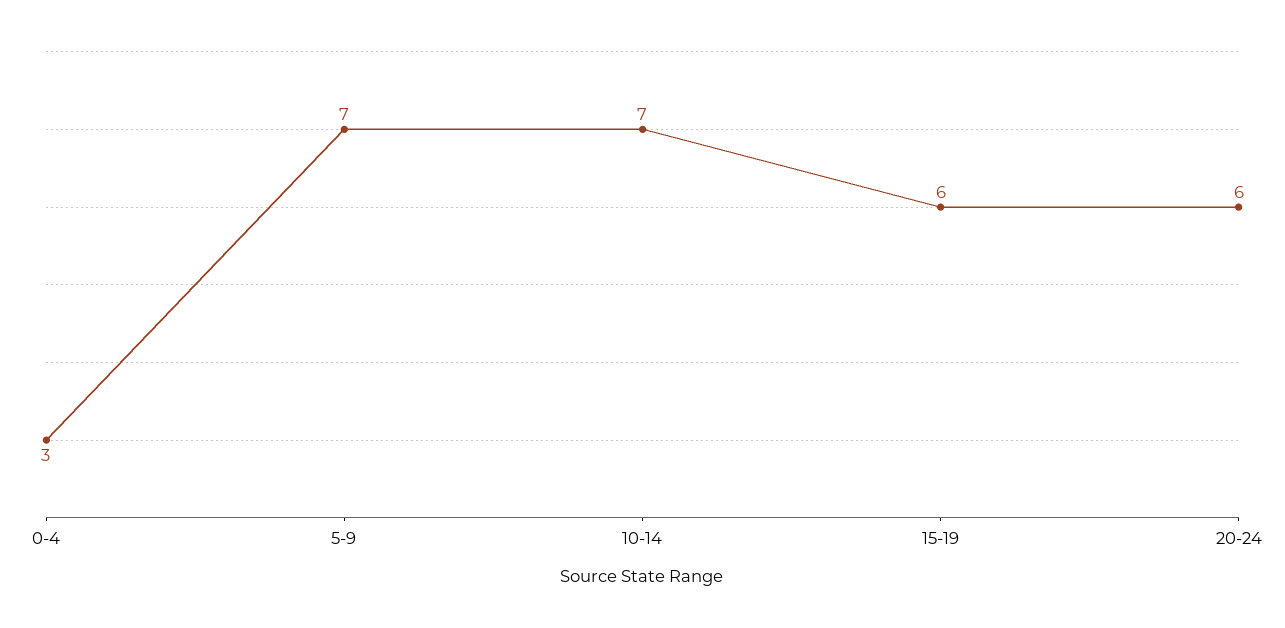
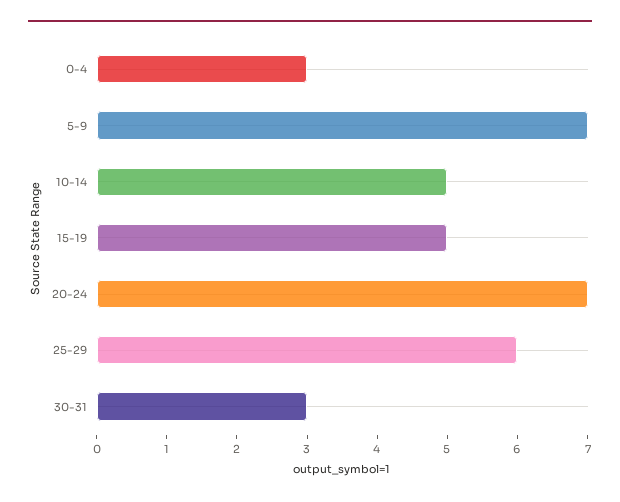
10-14: 7 -> 5
15-19: 6 -> 5
20-24: 6 -> 7
25-29: none -> 6
30-31: none -> 3

